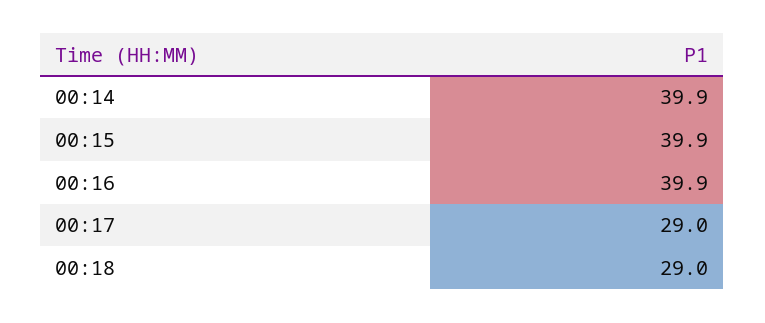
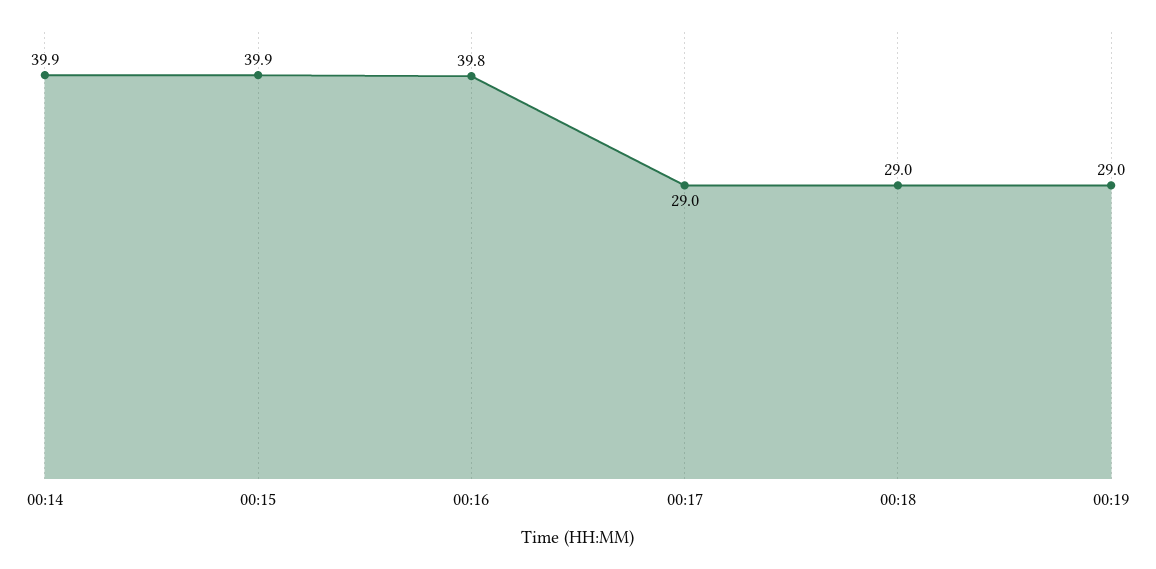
00:16: 39.9 -> 39.8
00:19: none -> 29

